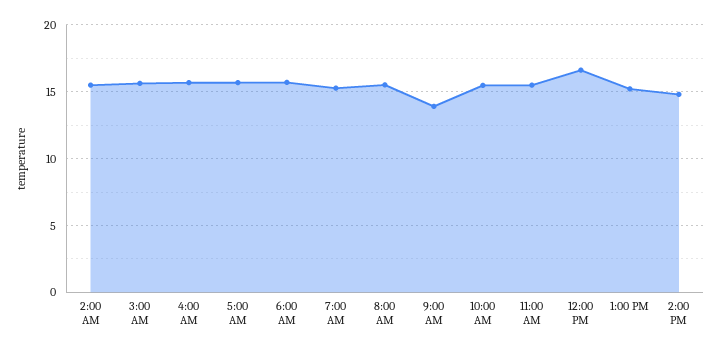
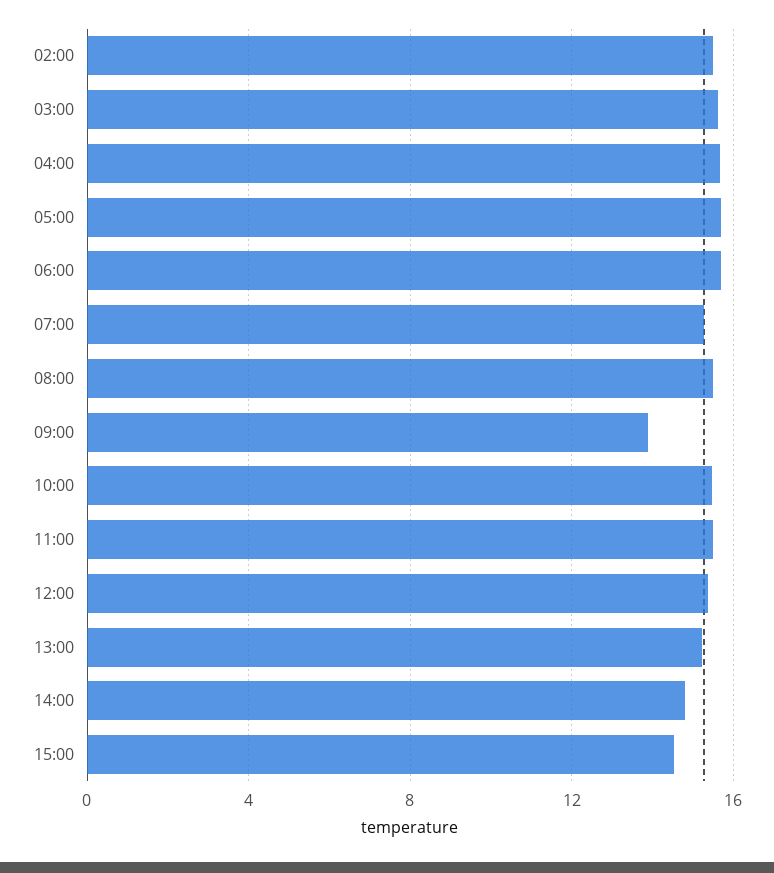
12:00 PM: 16.5 -> 15.5
15:00: none -> 14.5

